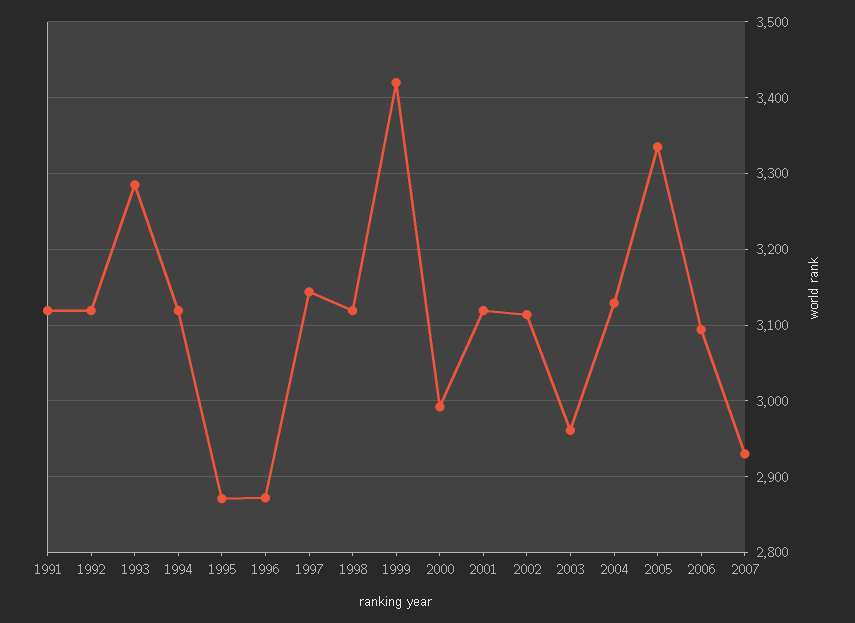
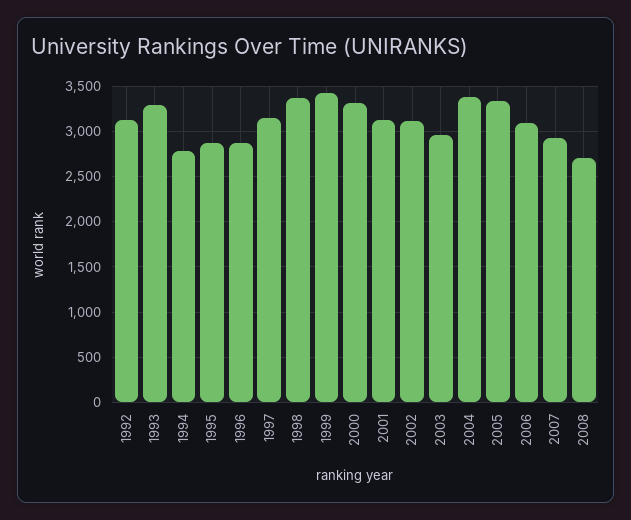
1991: 3120 -> none
1994: 3120 -> 2800
1998: 3120 -> 3400
2000: 2990 -> 3300
2004: 3130 -> 3400
2008: none -> 2700

